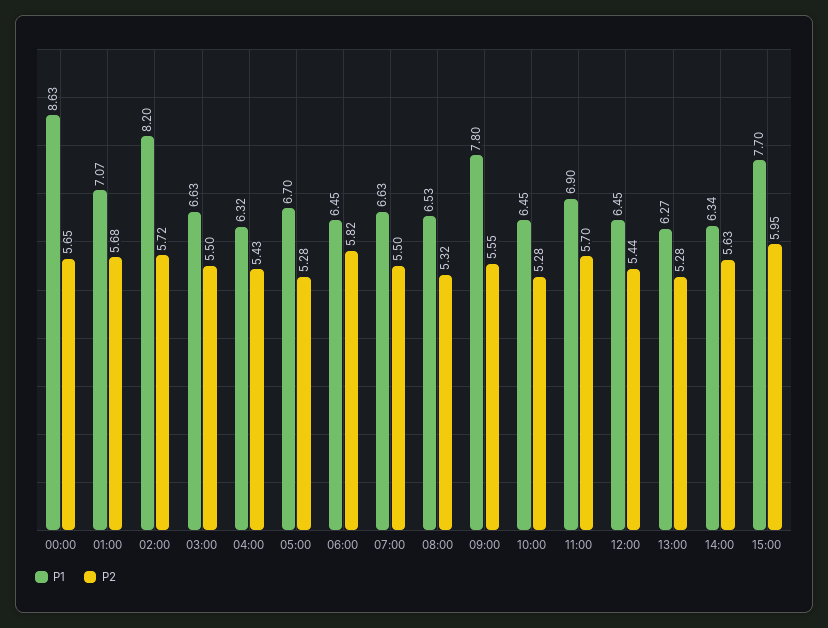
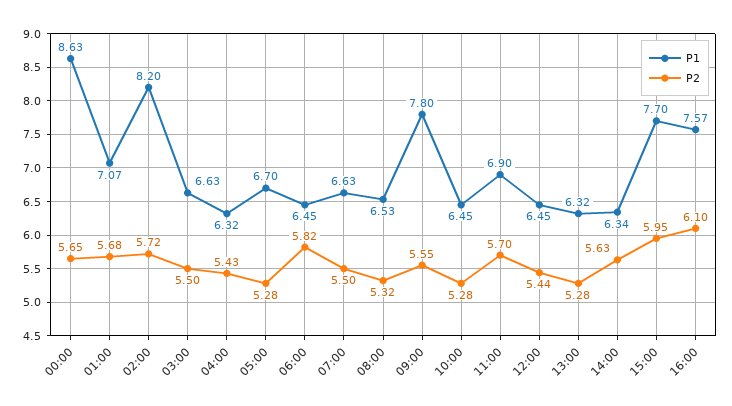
P1, 13:00: 6.27 -> 6.32
P1, 16:00: none -> 7.57
P2, 16:00: none -> 6.1

